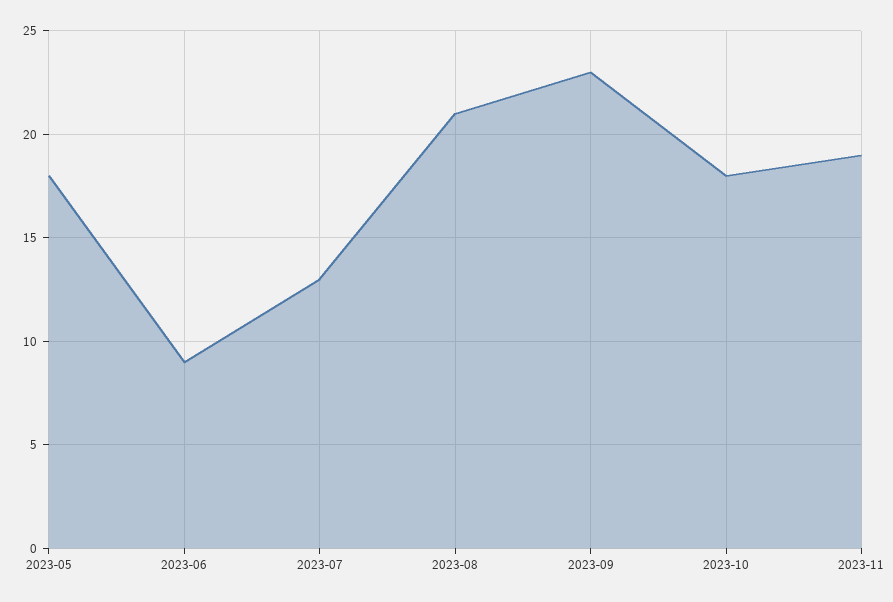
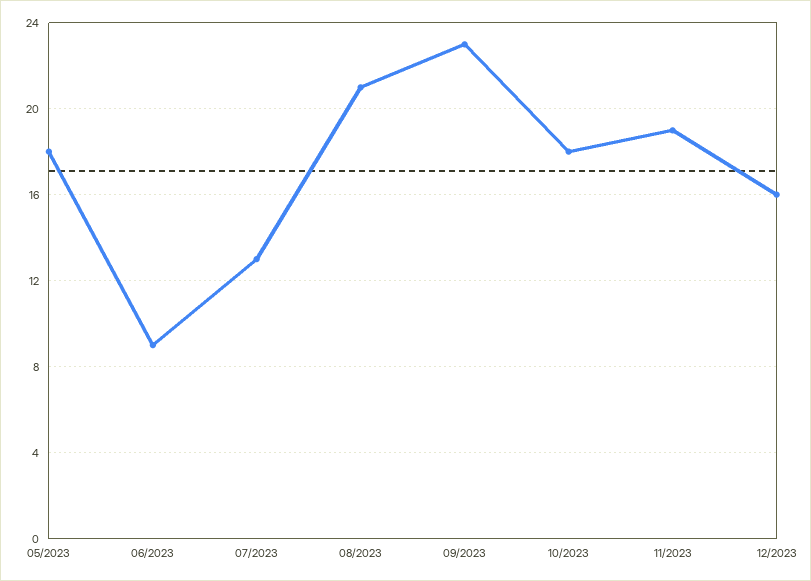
12/2023: none -> 16

